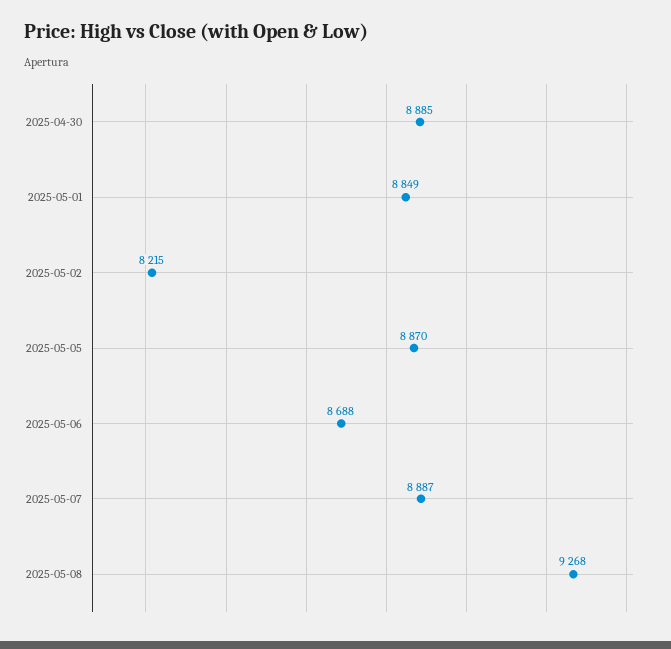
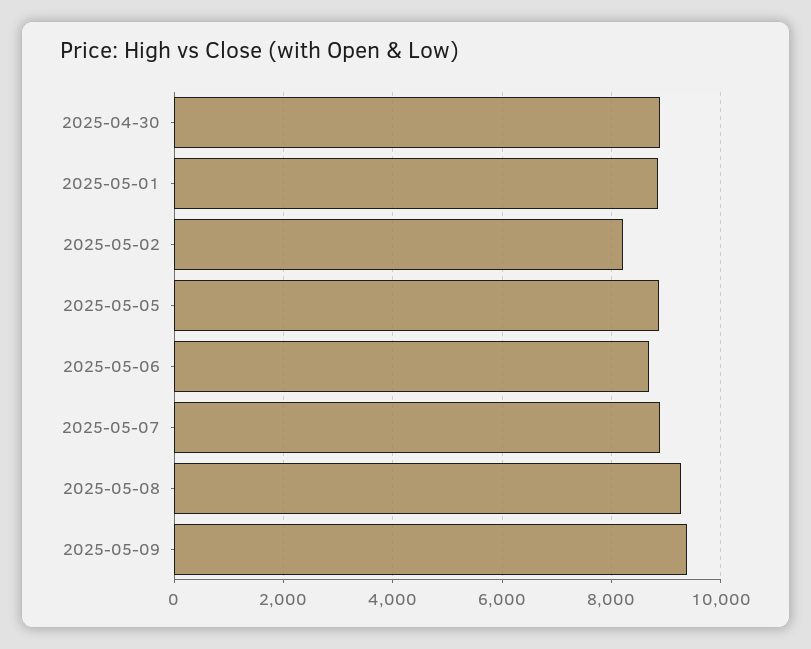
2025-05-09: none -> 9400

